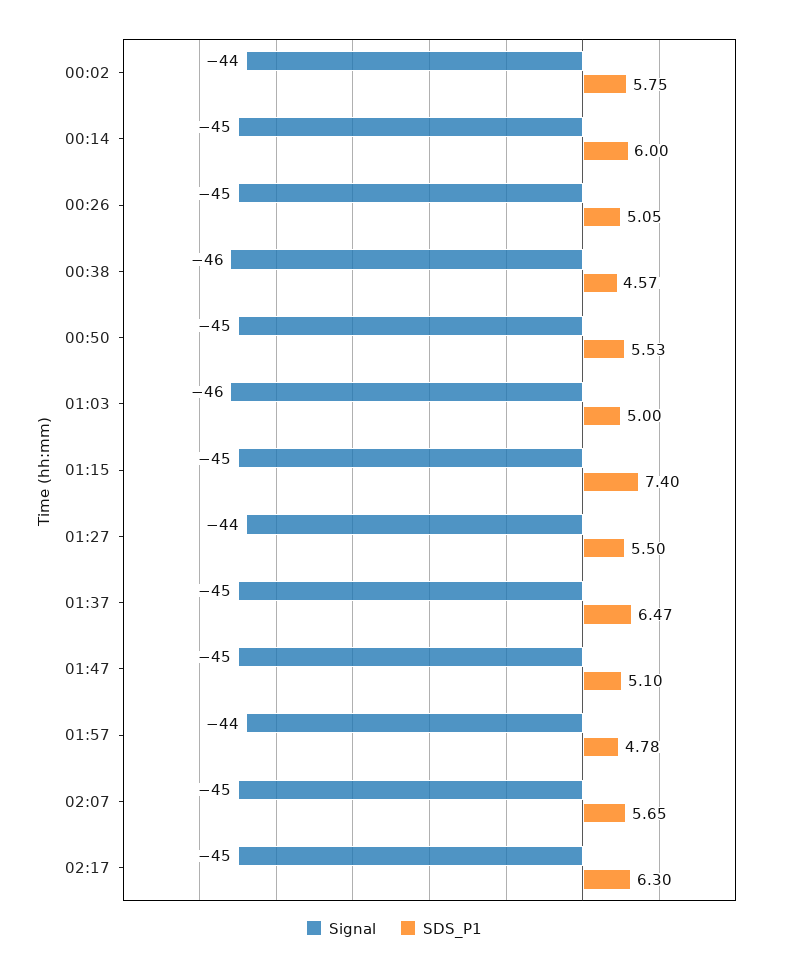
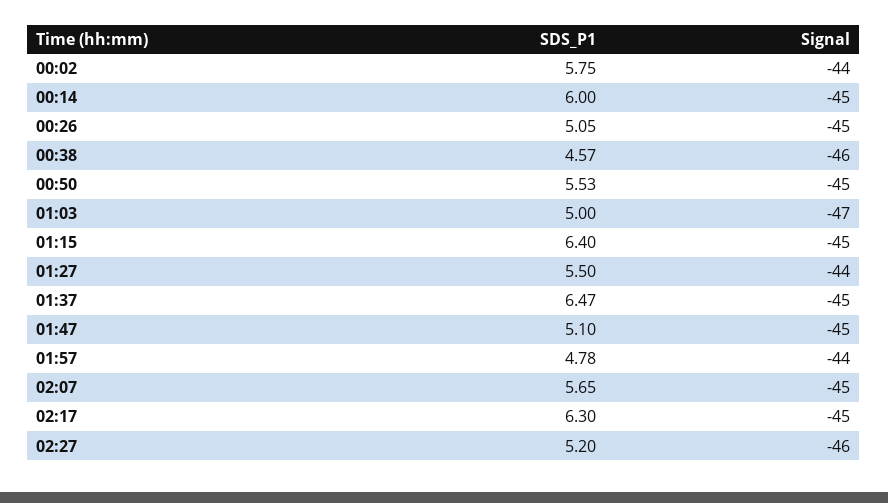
Signal, 01:03: -46 -> -47
SDS_P1, 01:15: 7.4 -> 6.4
SDS_P1, 02:27: none -> 5.2
Signal, 02:27: none -> -46

